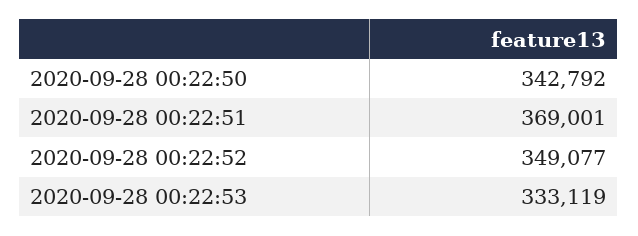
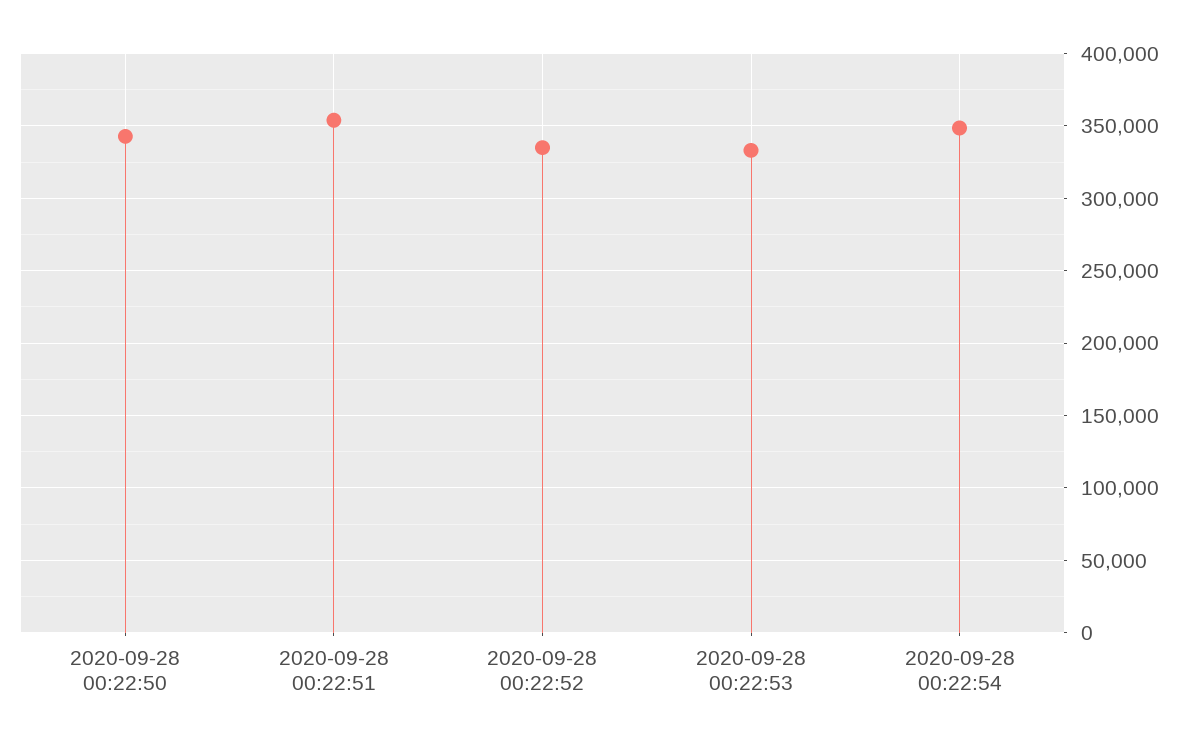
2020-09-28 00:22:51: 369001 -> 355000
2020-09-28 00:22:52: 349077 -> 335000
2020-09-28 00:22:54: none -> 350000

